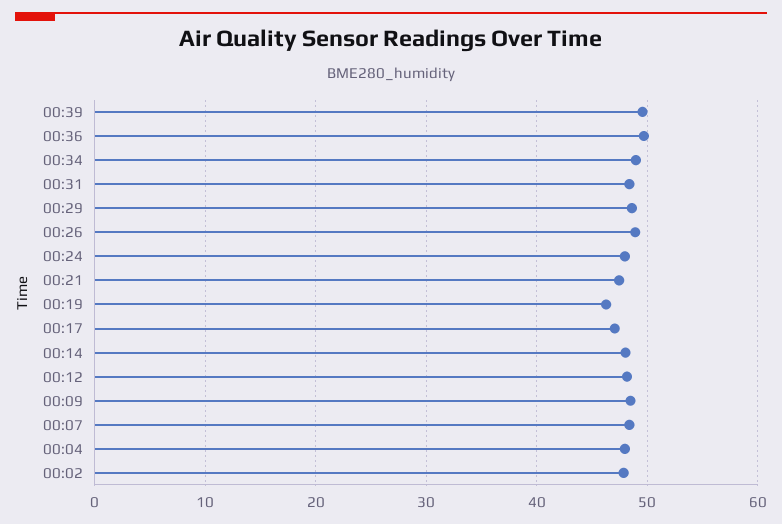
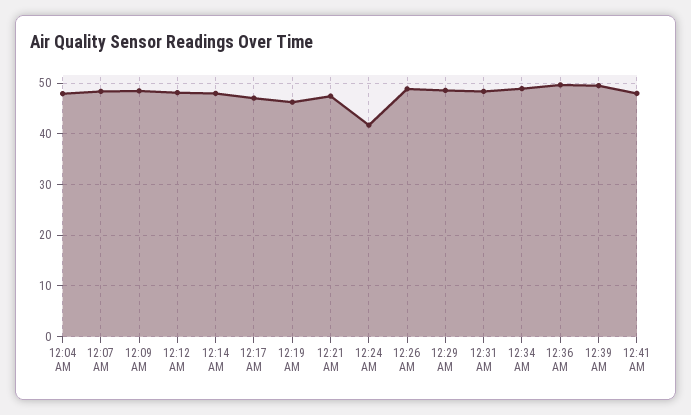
00:24: 48 -> 42
00:02: 48 -> none
12:41 AM: none -> 48

